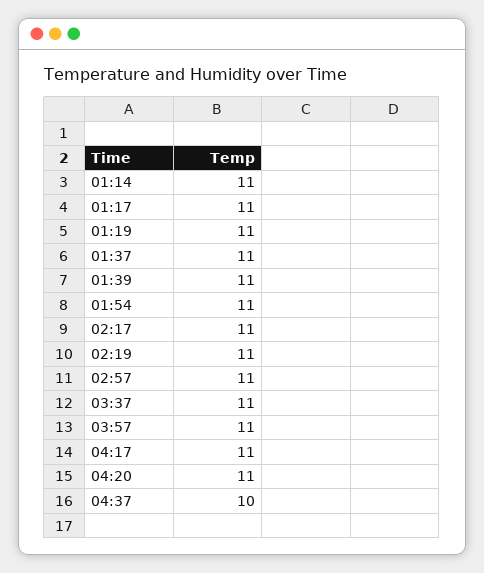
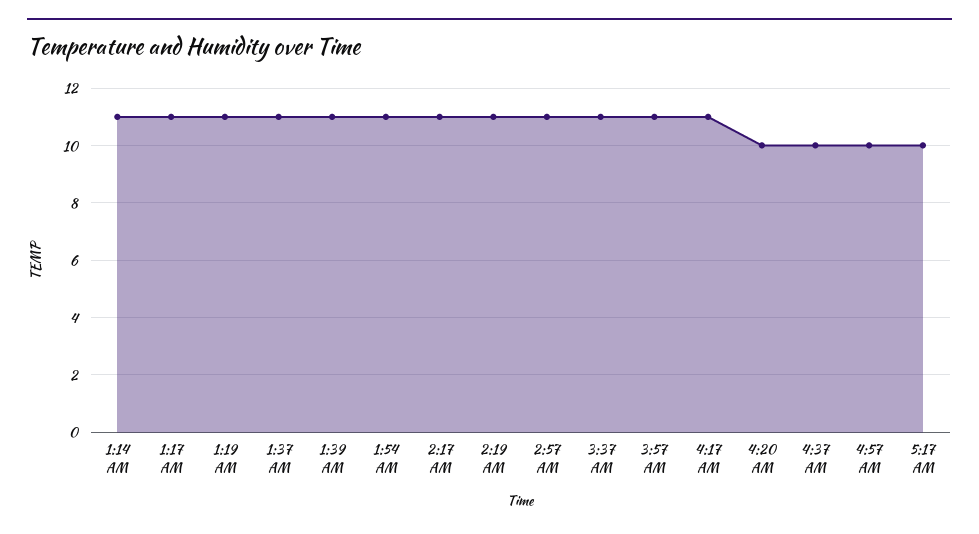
04:20: 11 -> 10
4:57 AM: none -> 10
5:17 AM: none -> 10

